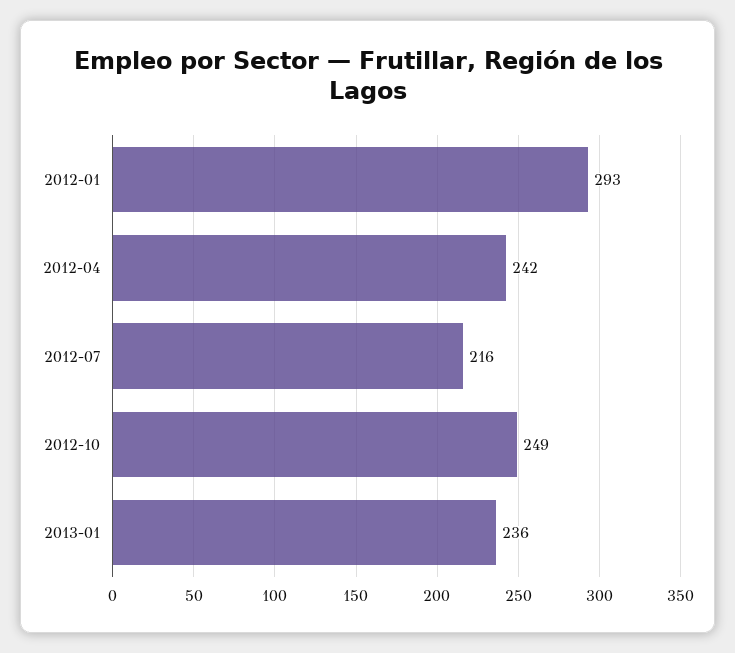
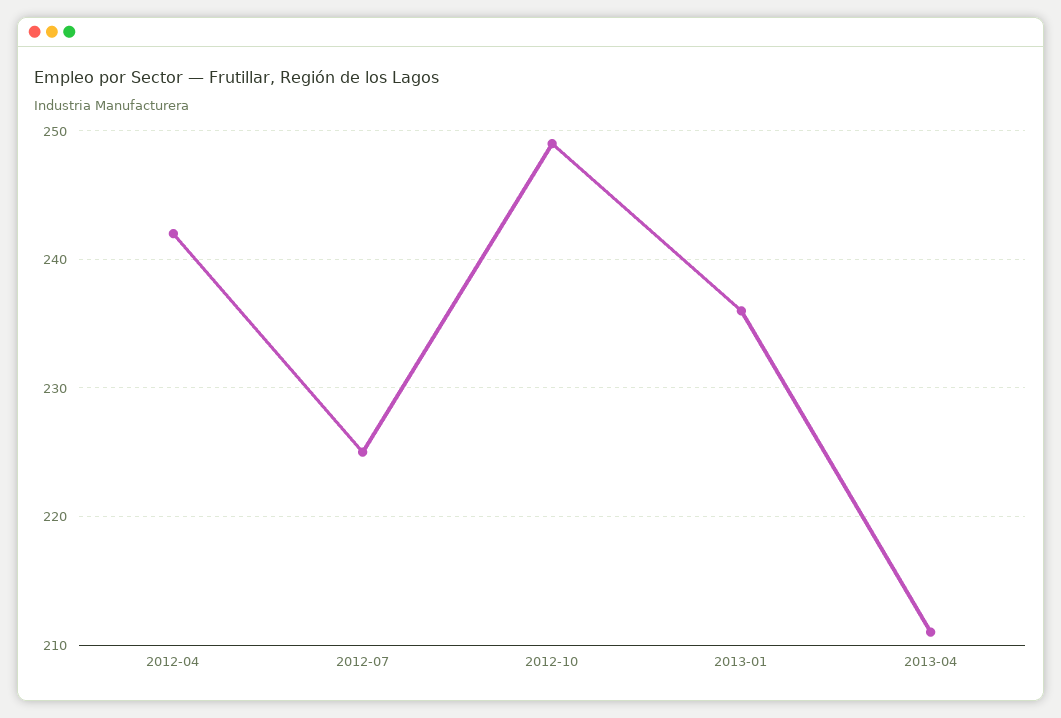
2012-01: 293 -> none
2012-07: 216 -> 225
2013-04: none -> 211

